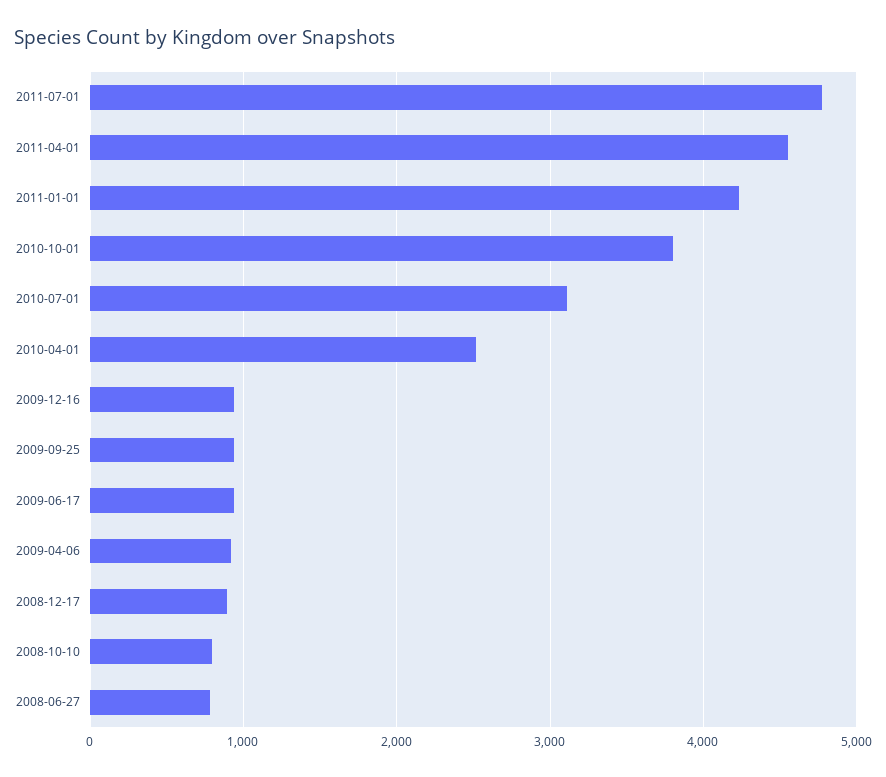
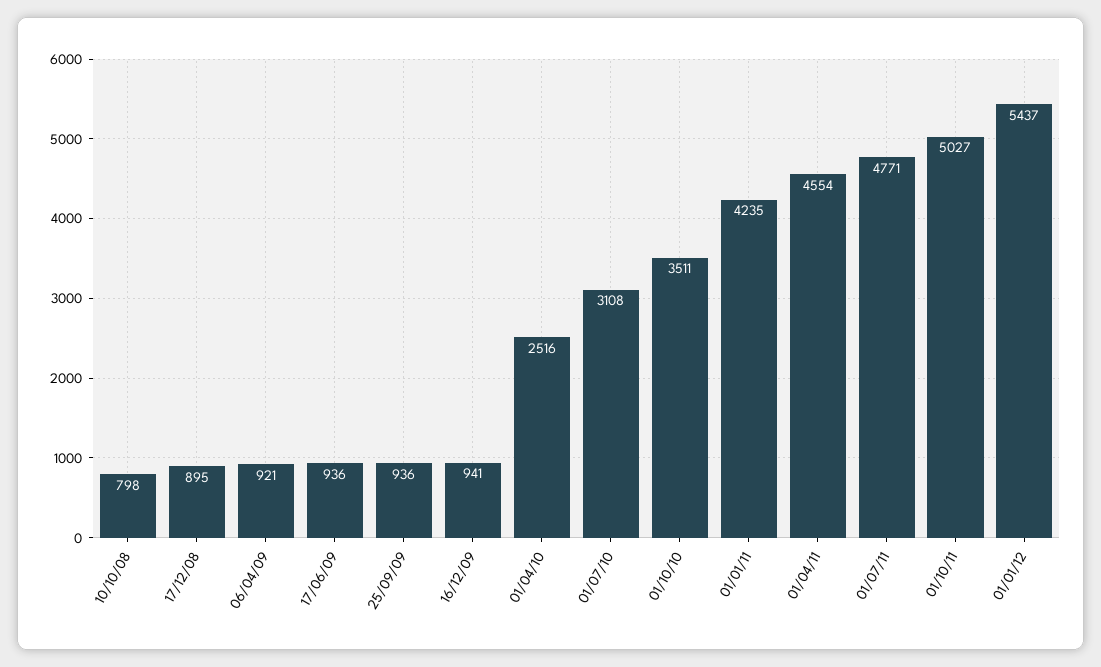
2010-10-01: 3800 -> 3511
2008-06-27: 800 -> none
01/10/11: none -> 5027
01/01/12: none -> 5437

